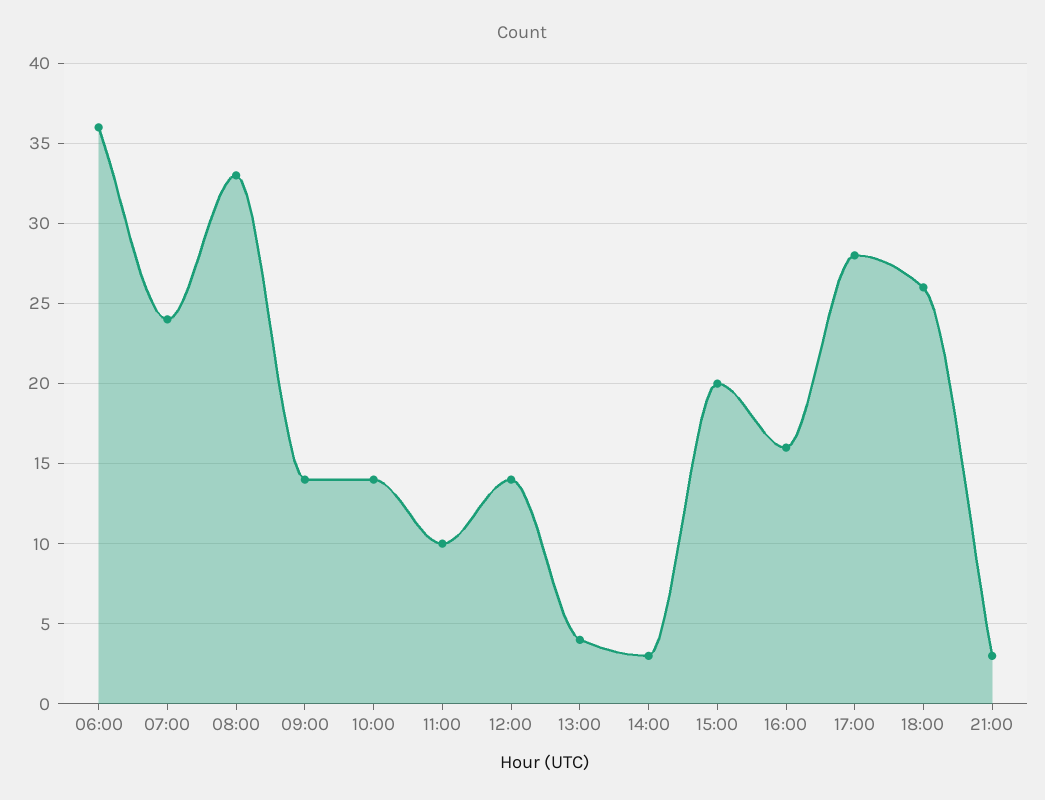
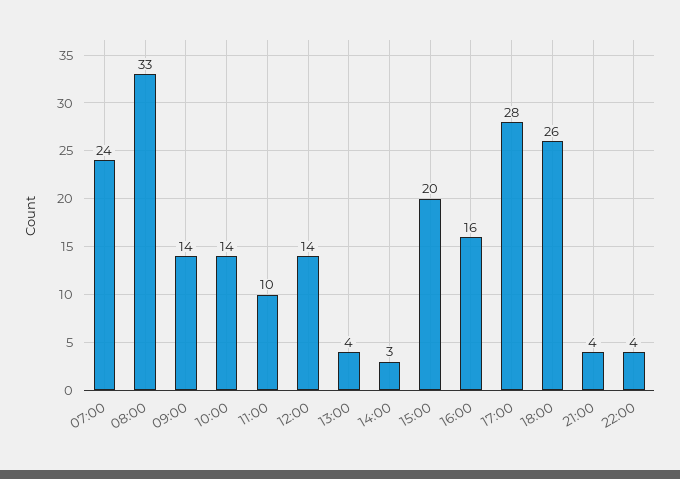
06:00: 36 -> none
21:00: 3 -> 4
22:00: none -> 4

